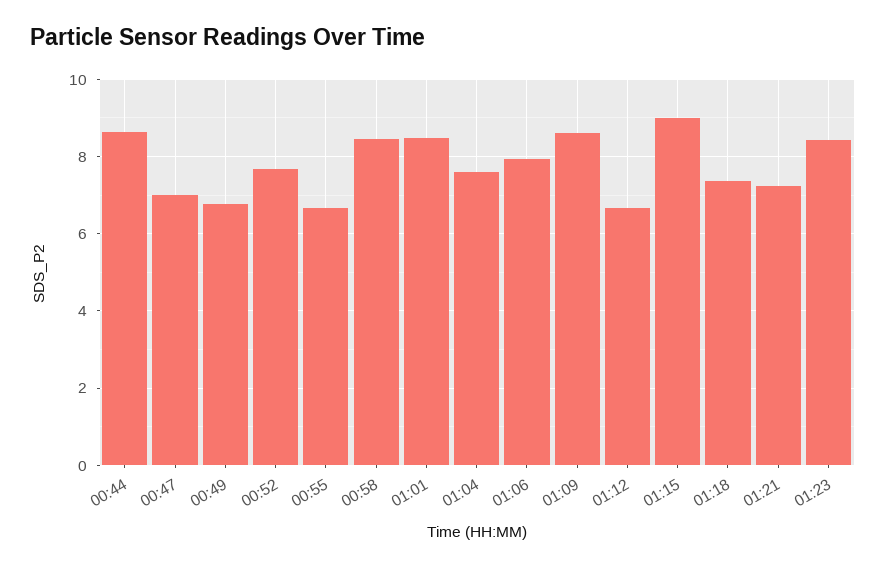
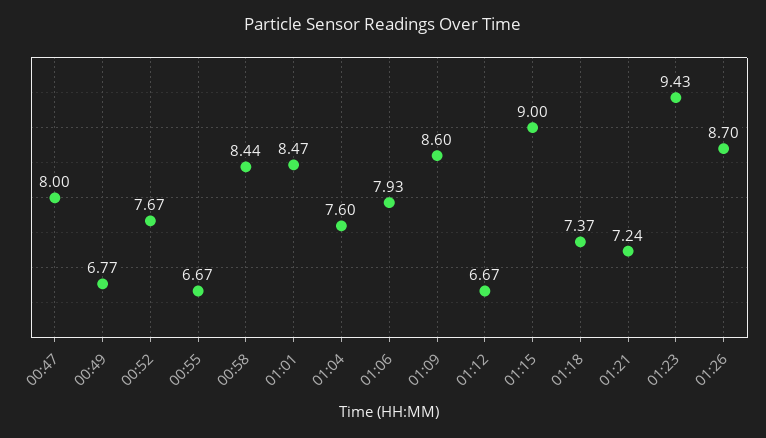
00:44: 8.6 -> none
00:47: 7 -> 8
01:23: 8.4 -> 9.43
01:26: none -> 8.7

